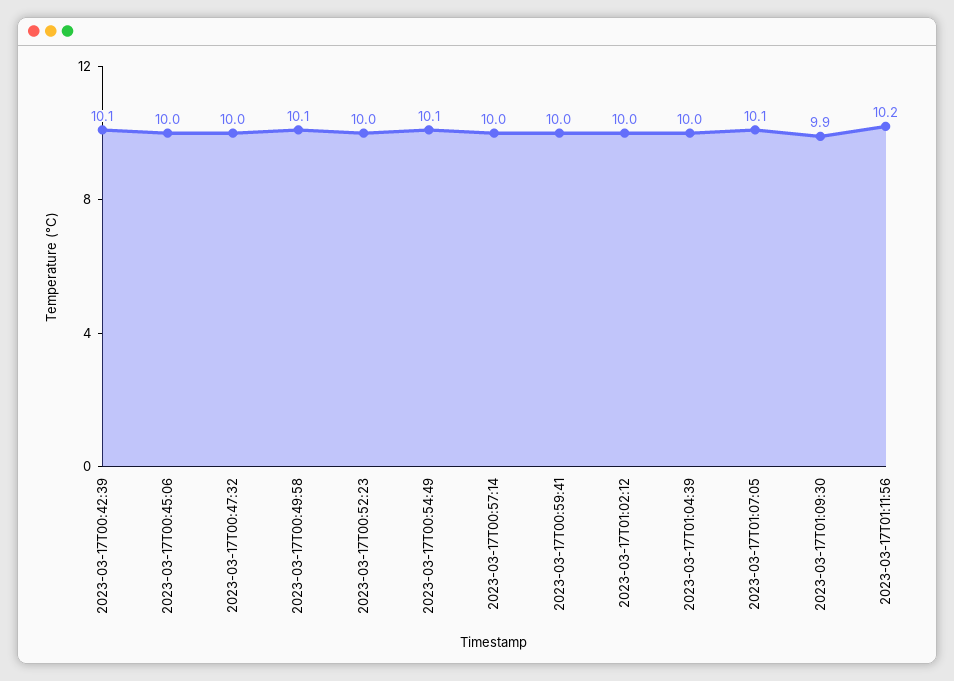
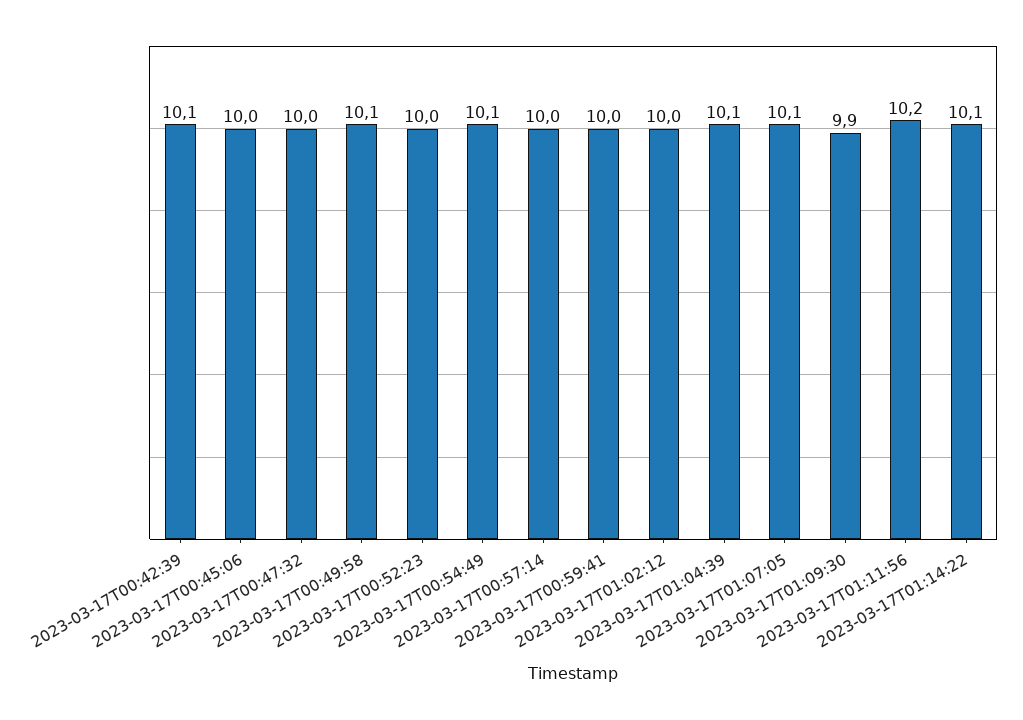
2023-03-17T01:04:39: 10 -> 10.1
2023-03-17T01:14:22: none -> 10.1

